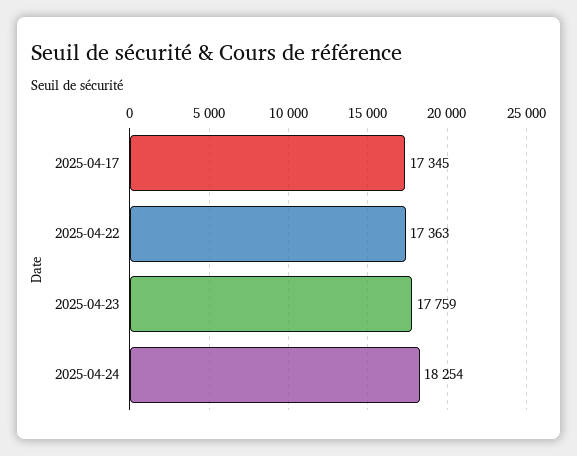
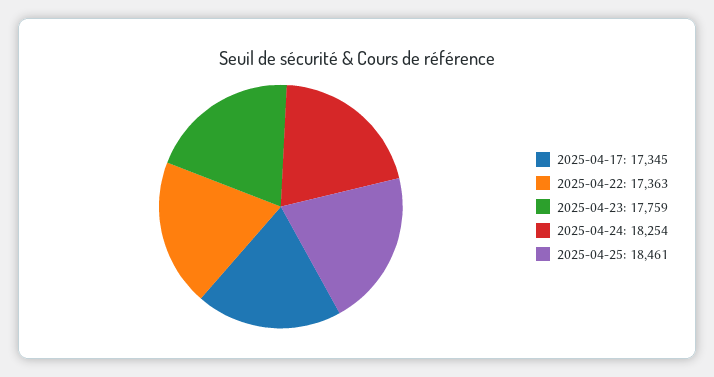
2025-04-25: none -> 18461

